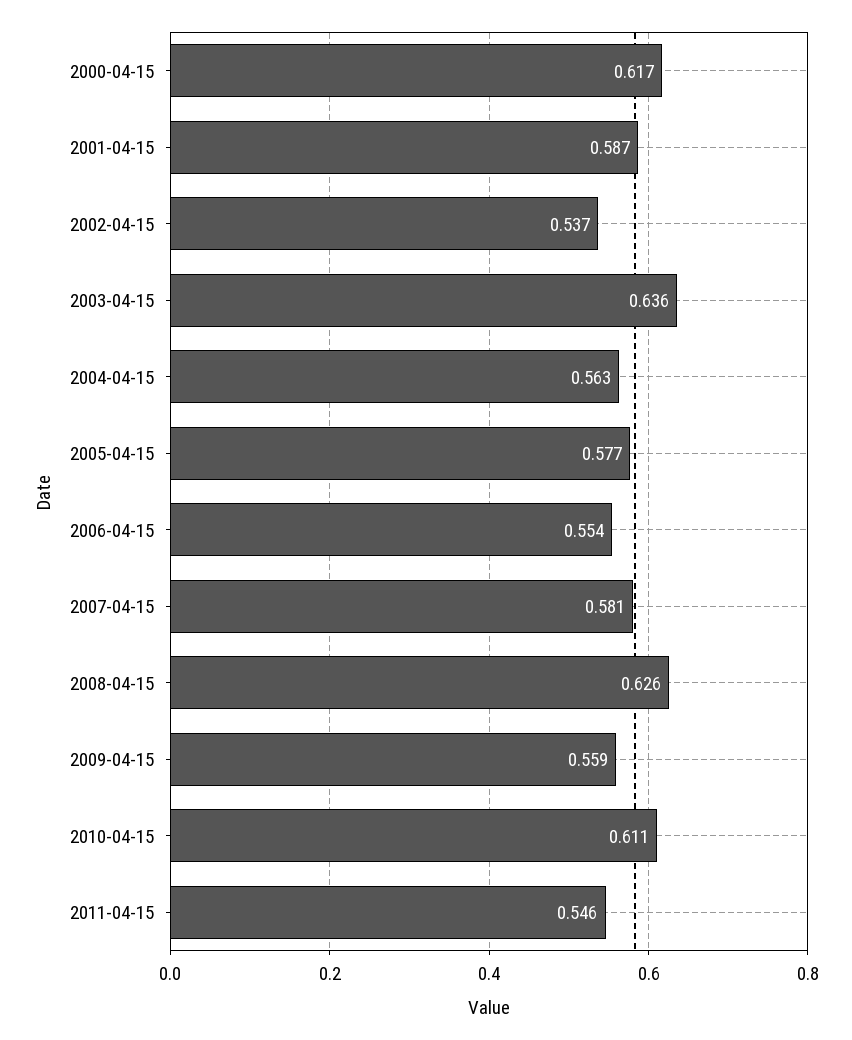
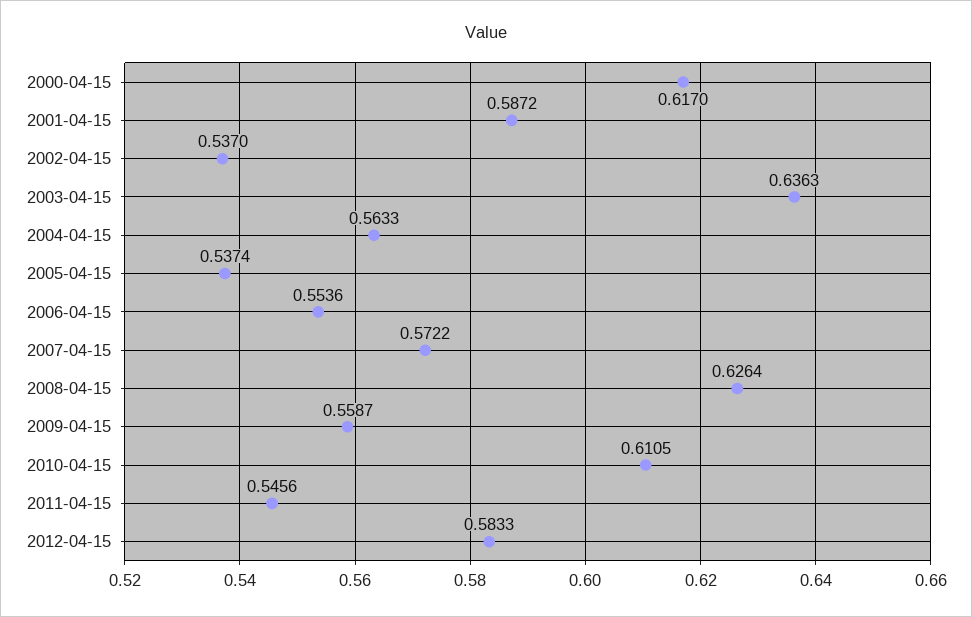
2005-04-15: 0.577 -> 0.5374
2007-04-15: 0.581 -> 0.5722
2012-04-15: none -> 0.5833

